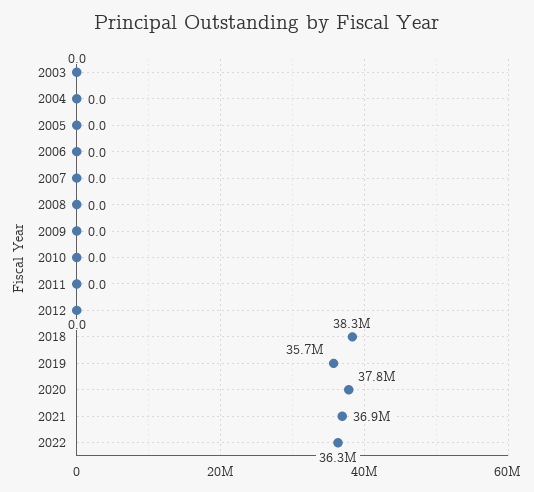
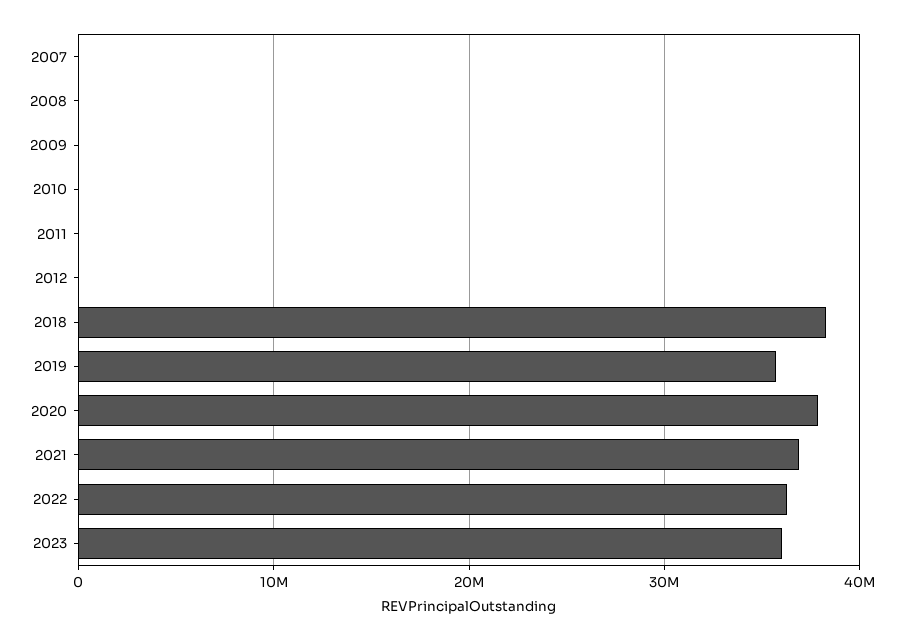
2003: 0 -> none
2004: 0 -> none
2005: 0 -> none
2006: 0 -> none
2023: none -> 36000000

